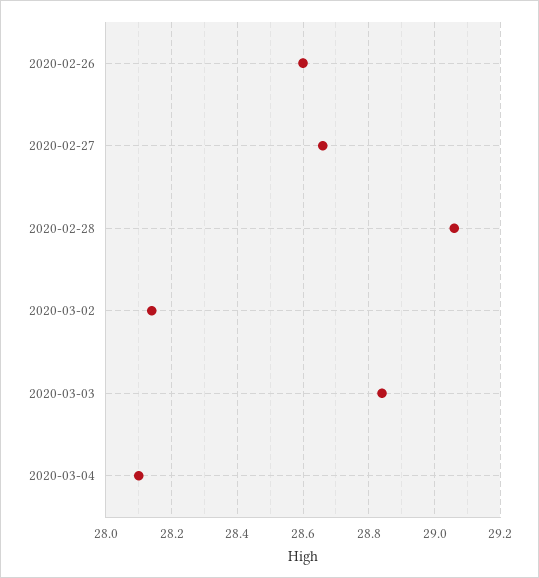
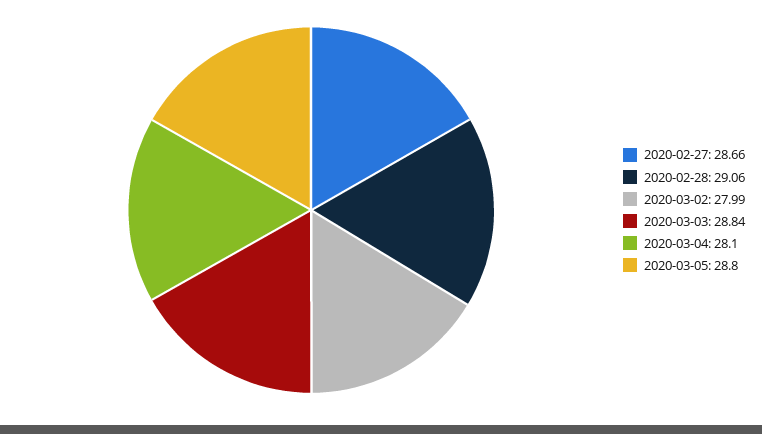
2020-02-26: 28.6 -> none
2020-03-02: 28.15 -> 27.99
2020-03-05: none -> 28.8

